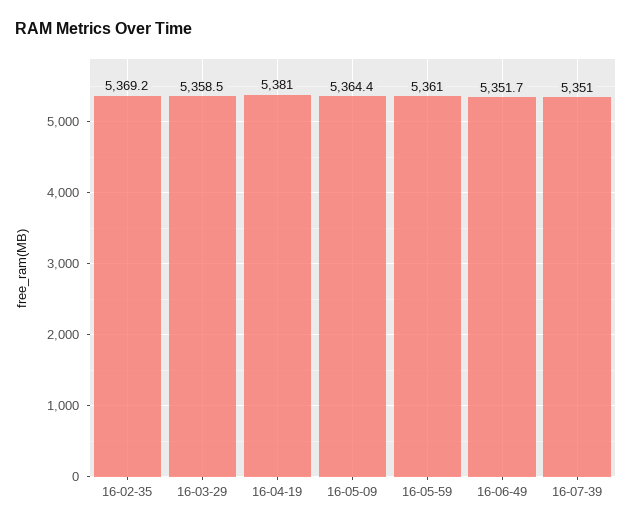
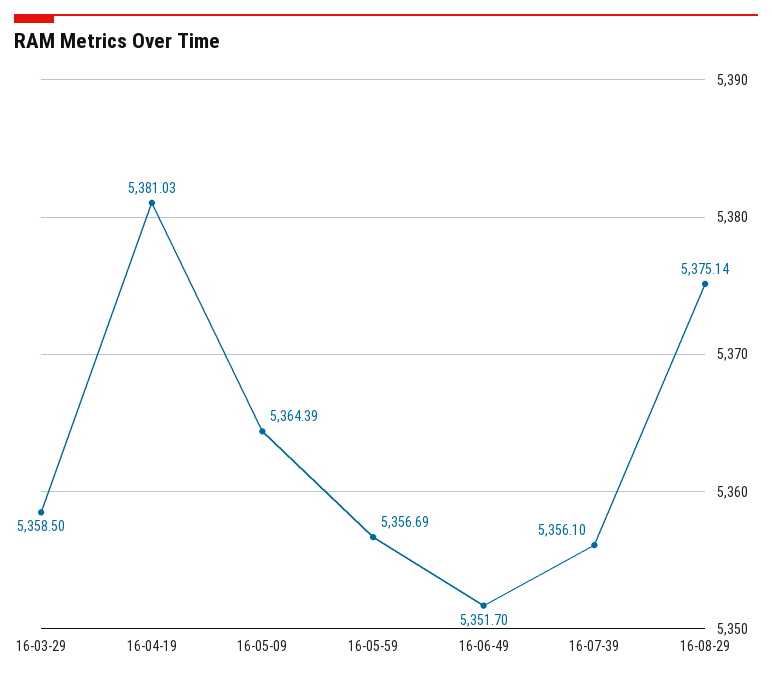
16-02-35: 5369.2 -> none
16-05-59: 5361 -> 5356.69
16-07-39: 5351 -> 5356.1
16-08-29: none -> 5375.14

